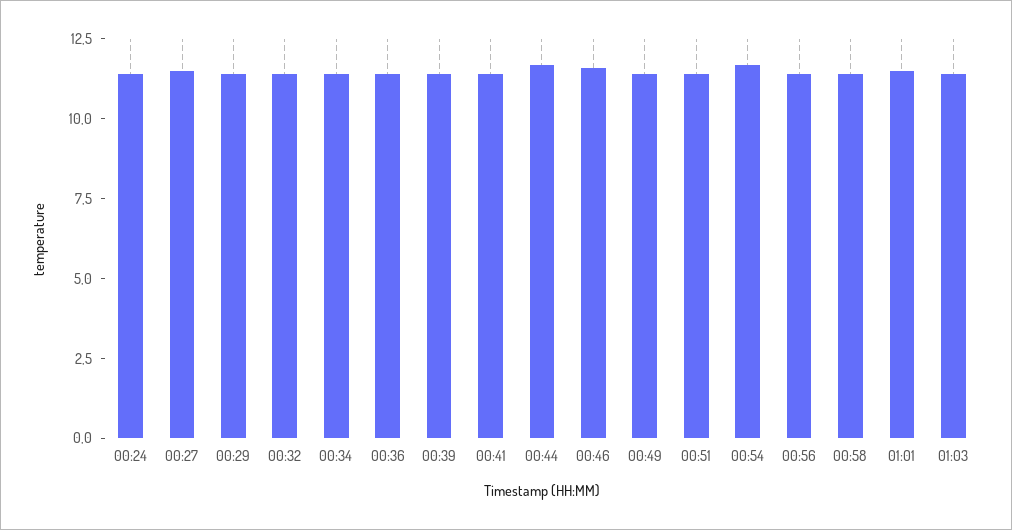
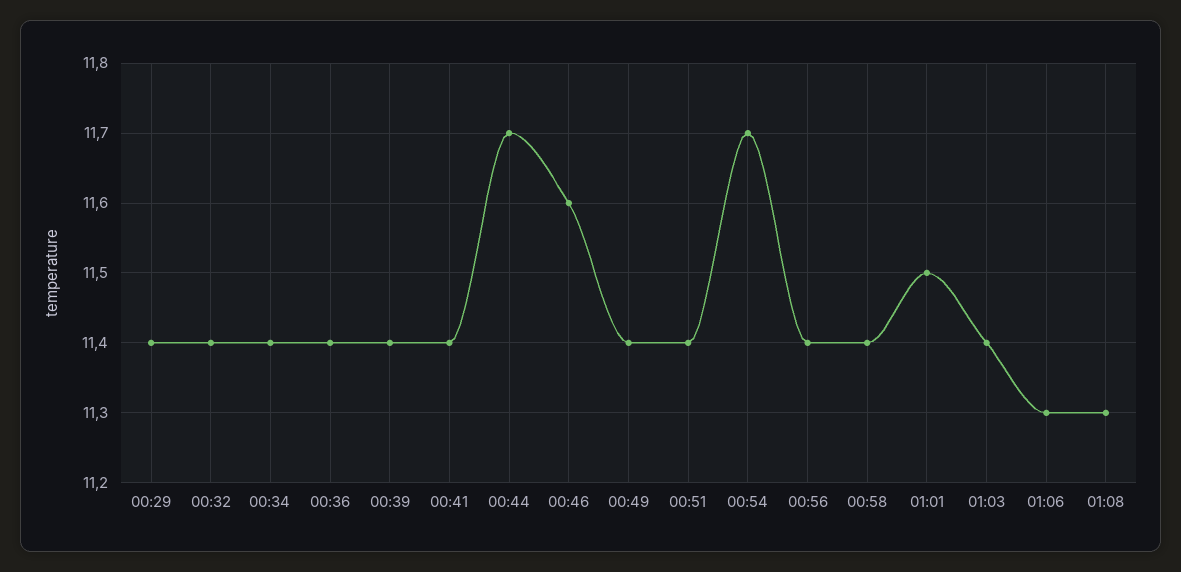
00:24: 11.5 -> none
00:27: 11.5 -> none
01:06: none -> 11.3
01:08: none -> 11.3

